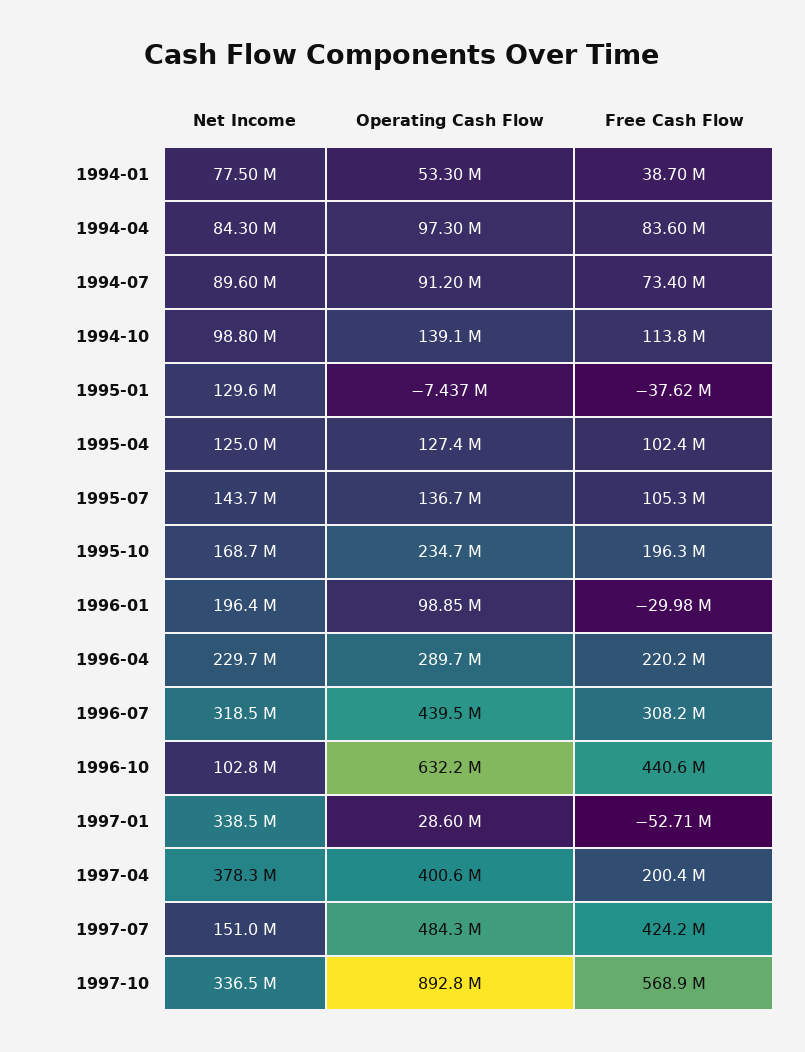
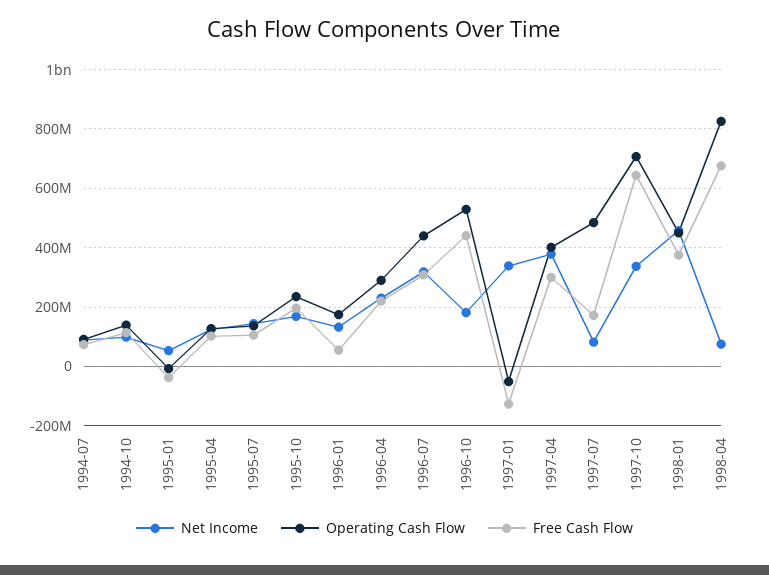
Net Income, 1994-01: 77500000 -> none
Operating Cash Flow, 1994-01: 53300000 -> none
Free Cash Flow, 1994-01: 38700000 -> none
Net Income, 1994-04: 84300000 -> none
Operating Cash Flow, 1994-04: 97300000 -> none
Free Cash Flow, 1994-04: 83600000 -> none
Net Income, 1995-01: 129600000 -> 50000000
Net Income, 1996-01: 196400000 -> 125000000
Operating Cash Flow, 1996-01: 98850000 -> 175000000
Free Cash Flow, 1996-01: -29980000 -> 50000000
Net Income, 1996-10: 102800000 -> 175000000
Operating Cash Flow, 1996-10: 632200000 -> 525000000
Operating Cash Flow, 1997-01: 28600000 -> -50000000
Free Cash Flow, 1997-01: -52710000 -> -125000000
Free Cash Flow, 1997-04: 200400000 -> 300000000
Net Income, 1997-07: 151000000 -> 75000000
Free Cash Flow, 1997-07: 424200000 -> 175000000
Operating Cash Flow, 1997-10: 892800000 -> 700000000
Free Cash Flow, 1997-10: 568900000 -> 650000000
Net Income, 1998-01: none -> 450000000
Operating Cash Flow, 1998-01: none -> 450000000
Free Cash Flow, 1998-01: none -> 375000000
Net Income, 1998-04: none -> 75000000
Operating Cash Flow, 1998-04: none -> 825000000
Free Cash Flow, 1998-04: none -> 675000000

